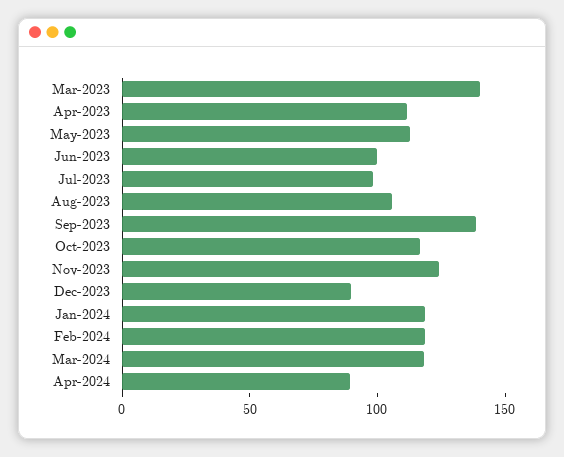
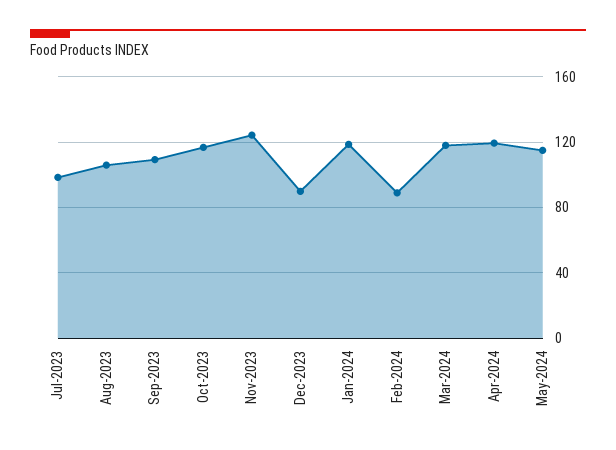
Mar-2023: 140 -> none
Apr-2023: 110 -> none
May-2023: 110 -> none
Jun-2023: 100 -> none
Sep-2023: 140 -> 110
Feb-2024: 120 -> 90
Apr-2024: 90 -> 120
May-2024: none -> 115

